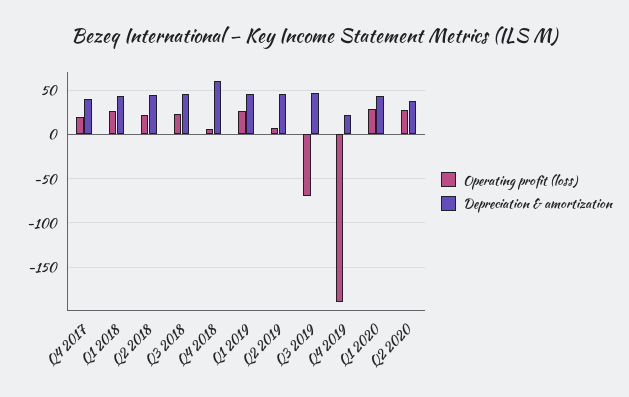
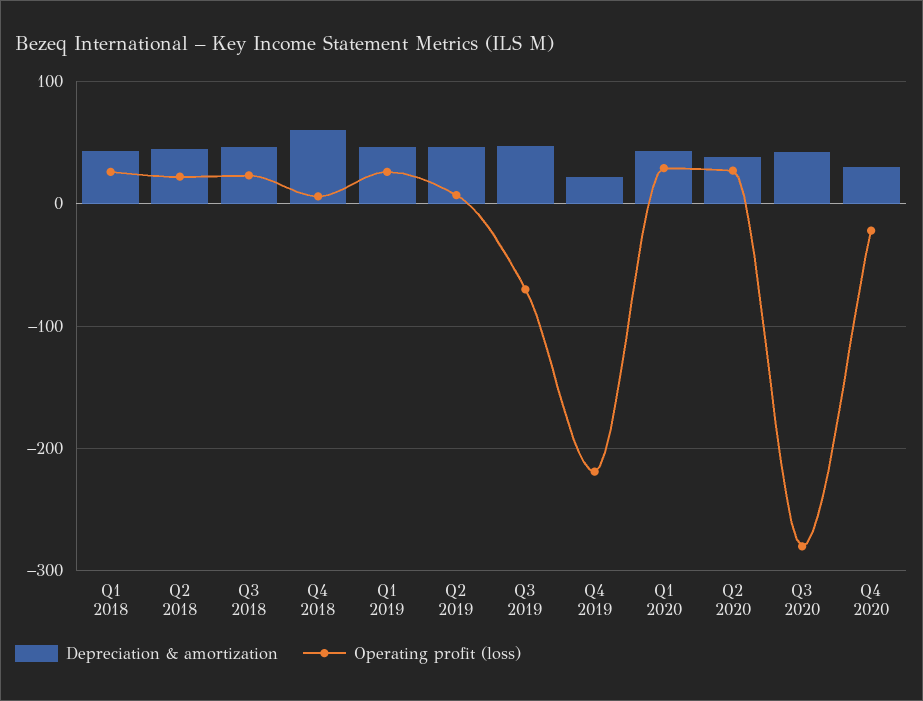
Operating profit (loss), Q4 2017: 20 -> none
Depreciation & amortization, Q4 2017: 40 -> none
Operating profit (loss), Q4 2019: -190 -> -220
Depreciation & amortization, Q3 2020: none -> 40
Operating profit (loss), Q3 2020: none -> -280
Depreciation & amortization, Q4 2020: none -> 30
Operating profit (loss), Q4 2020: none -> -20

